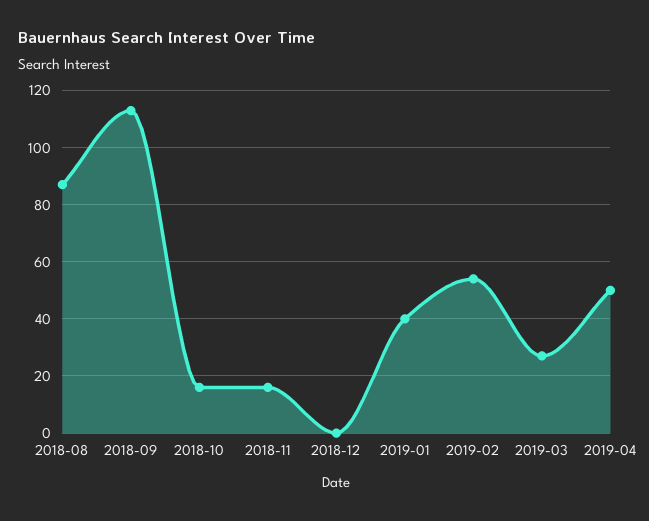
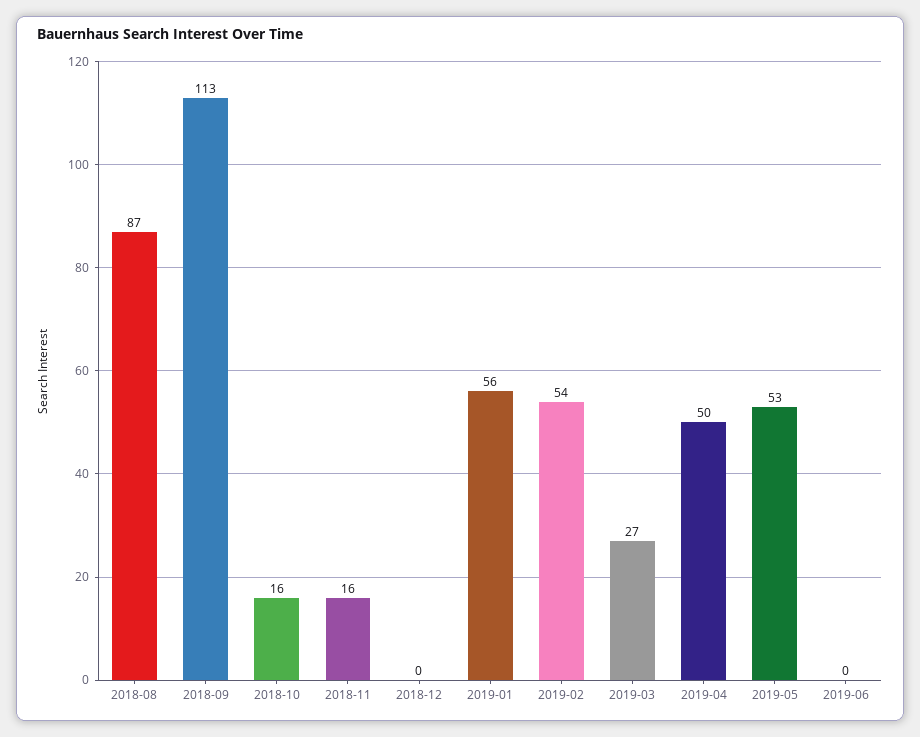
2019-01: 40 -> 56
2019-05: none -> 53
2019-06: none -> 0

